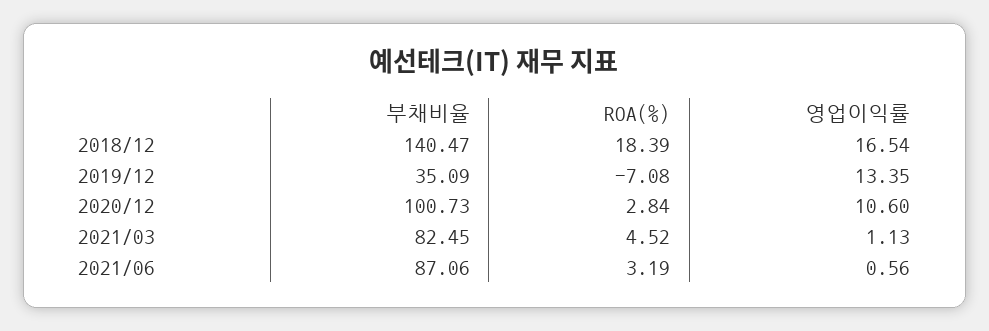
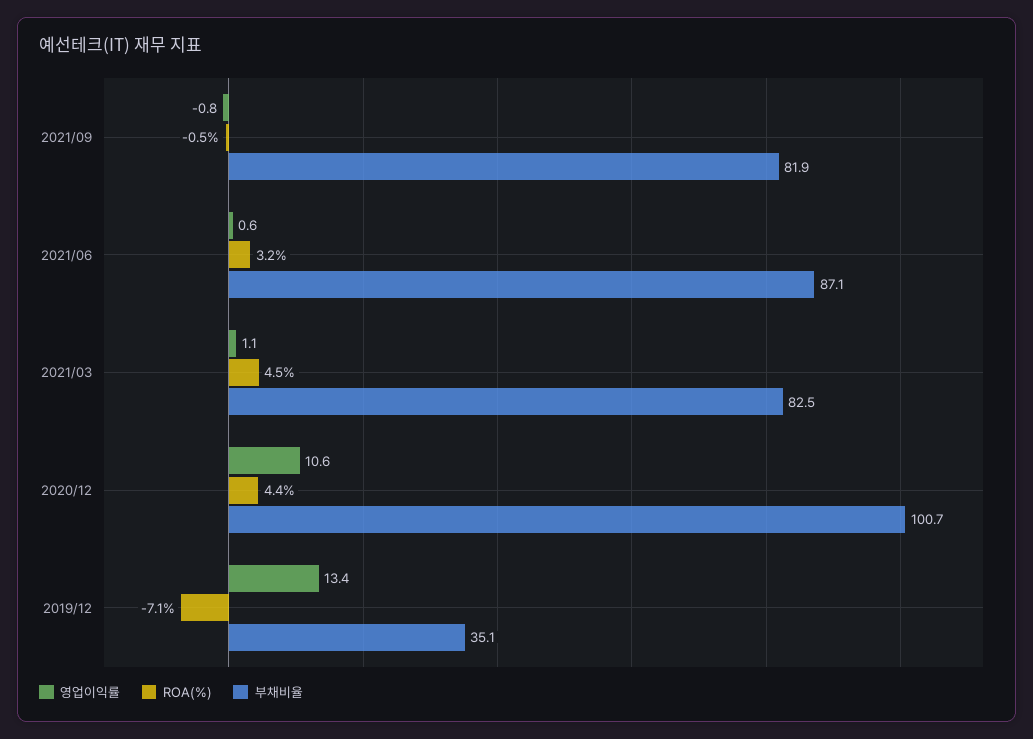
부채비율, 2018/12: 140.47 -> none
ROA(%), 2018/12: 18.39 -> none
영업이익률, 2018/12: 16.54 -> none
ROA(%), 2020/12: 2.84 -> 4.4
영업이익률, 2021/09: none -> -0.8
ROA(%), 2021/09: none -> -0.5
부채비율, 2021/09: none -> 81.9

